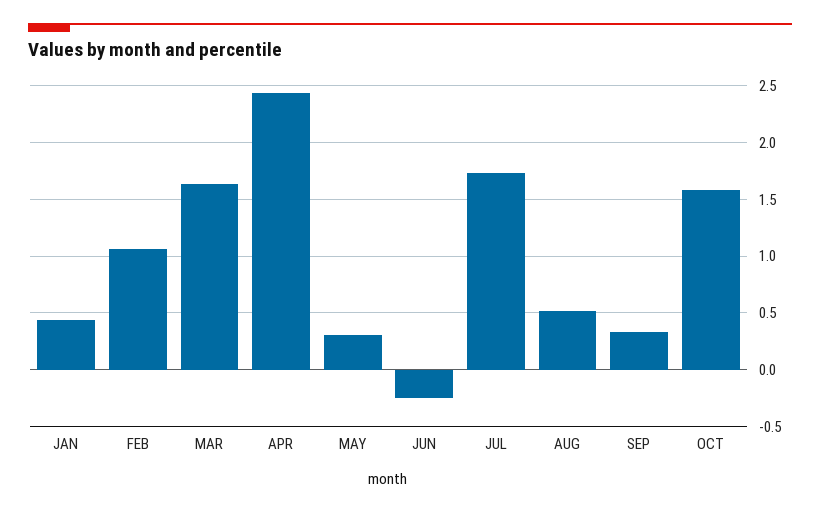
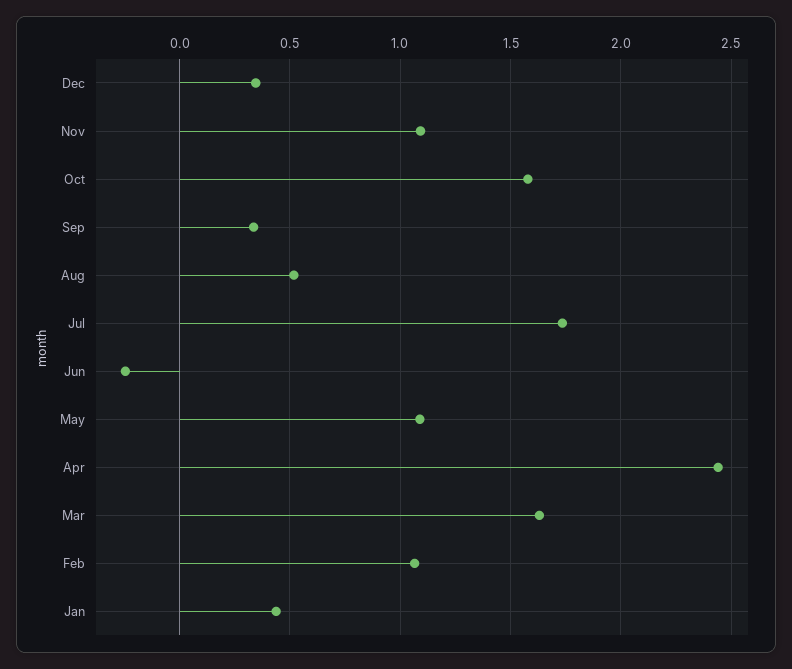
MAY: 0.3 -> 1.1
Dec: none -> 0.35
Nov: none -> 1.1

